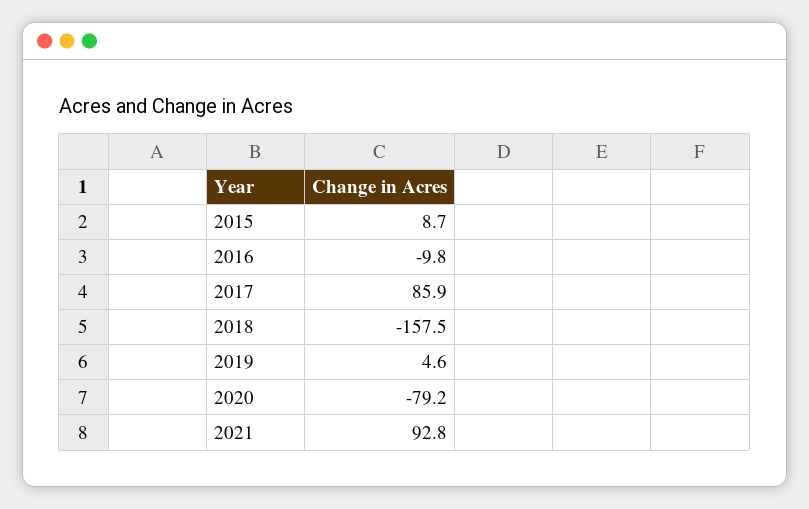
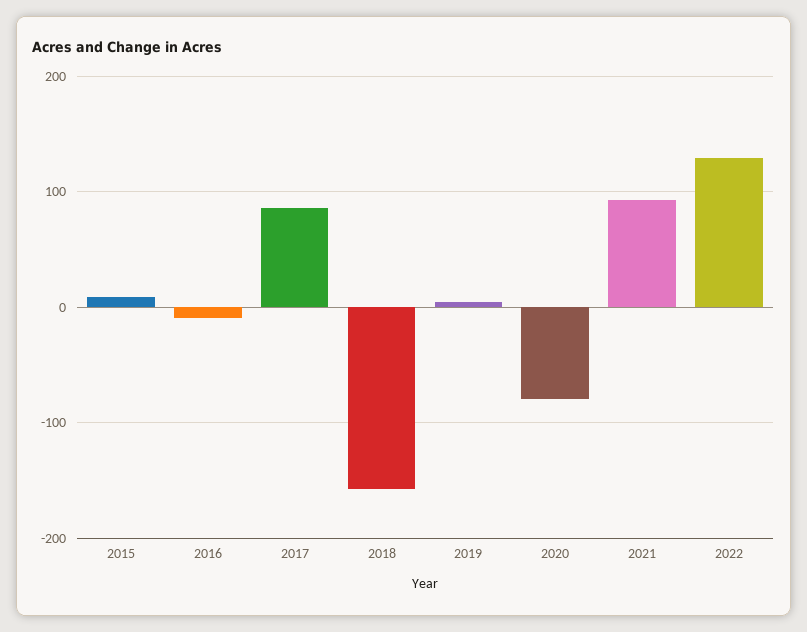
2022: none -> 130

